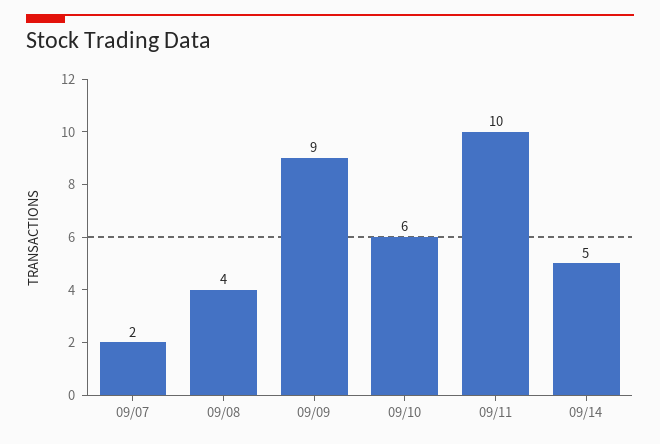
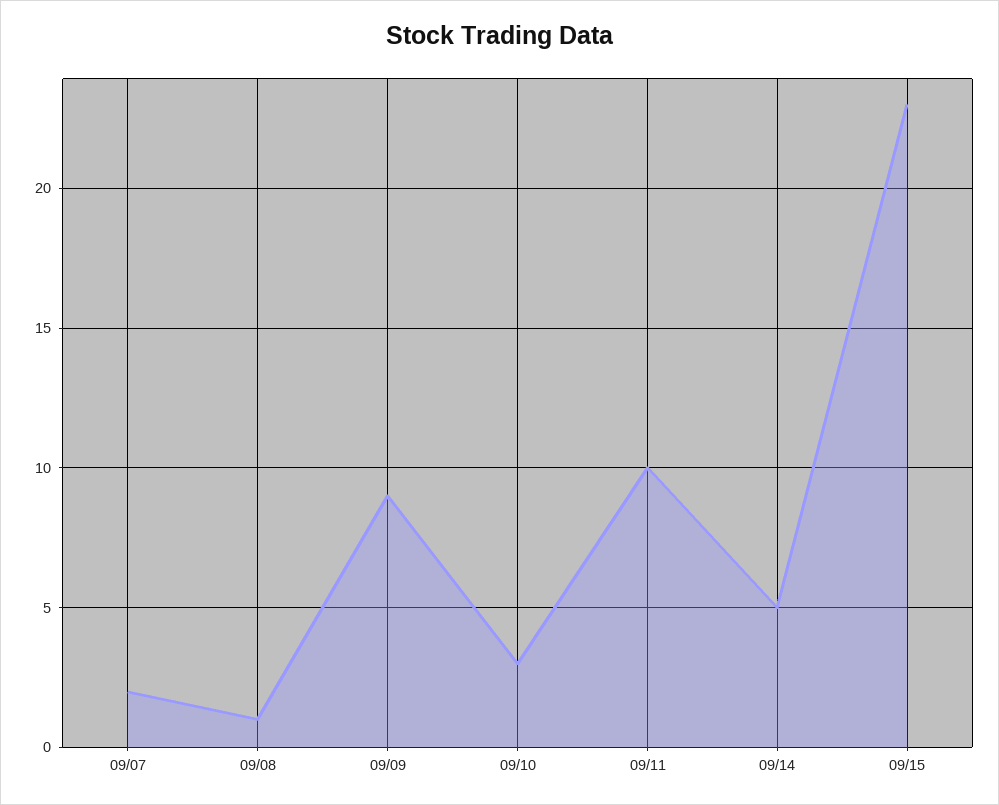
09/08: 4 -> 1
09/10: 6 -> 3
09/15: none -> 23

